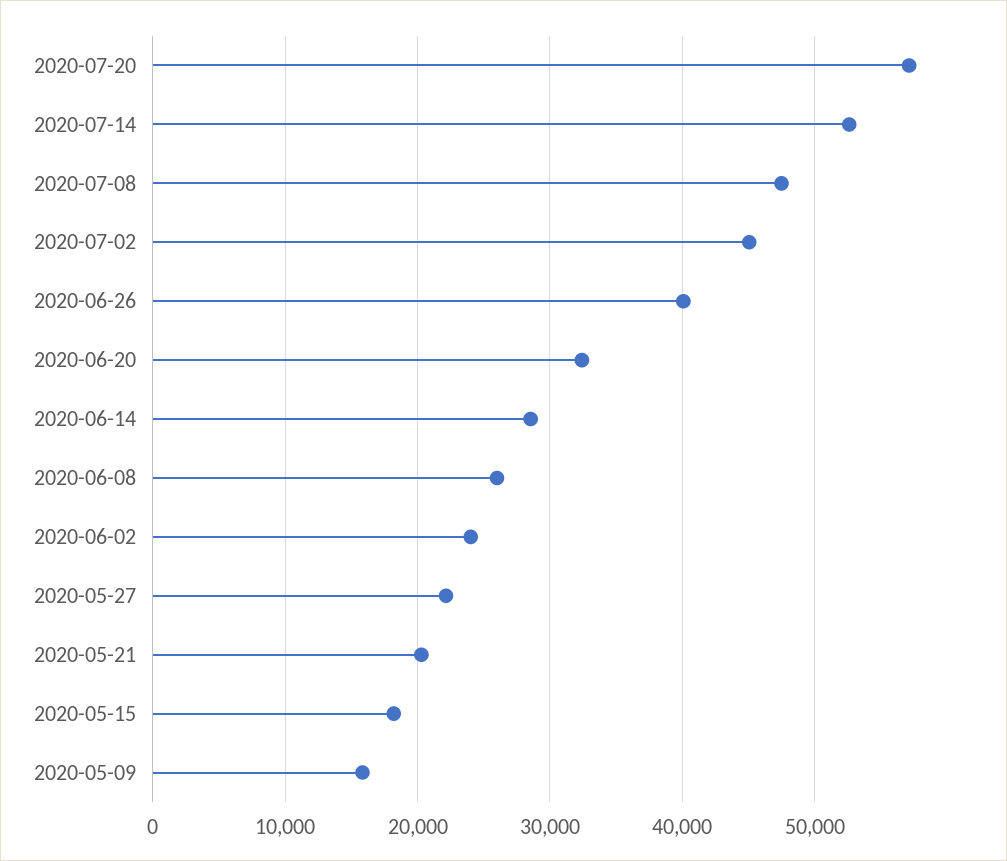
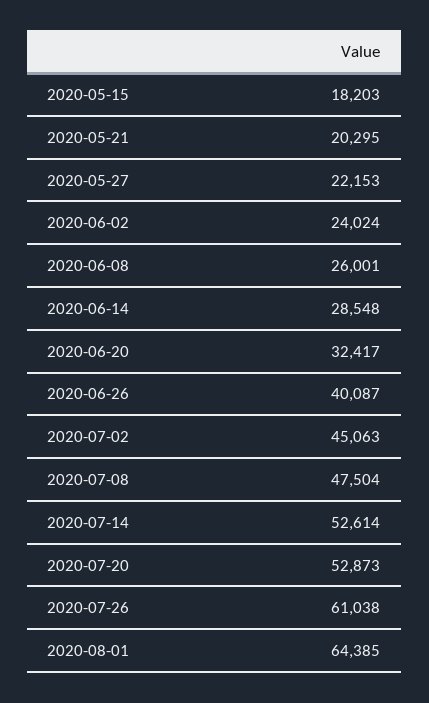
2020-07-20: 57000 -> 52873
2020-05-09: 16000 -> none
2020-07-26: none -> 61038
2020-08-01: none -> 64385

